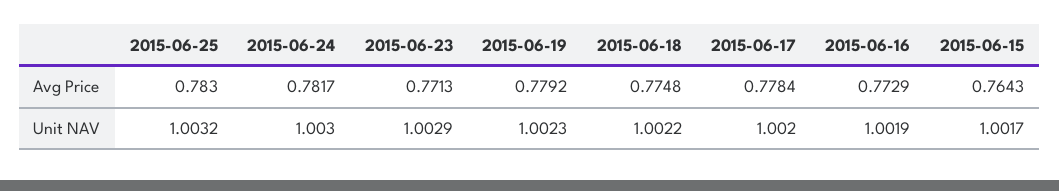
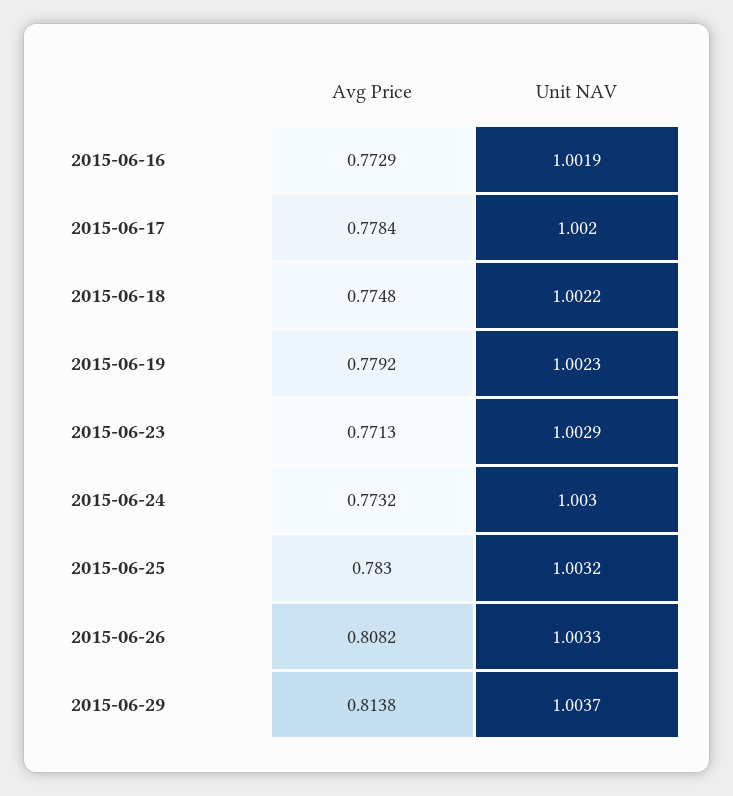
2015-06-24, Avg Price: 0.7817 -> 0.7732
2015-06-15, Avg Price: 0.7643 -> none
2015-06-15, Unit NAV: 1.0017 -> none
2015-06-26, Avg Price: none -> 0.8082
2015-06-26, Unit NAV: none -> 1.0033
2015-06-29, Avg Price: none -> 0.8138
2015-06-29, Unit NAV: none -> 1.0037

